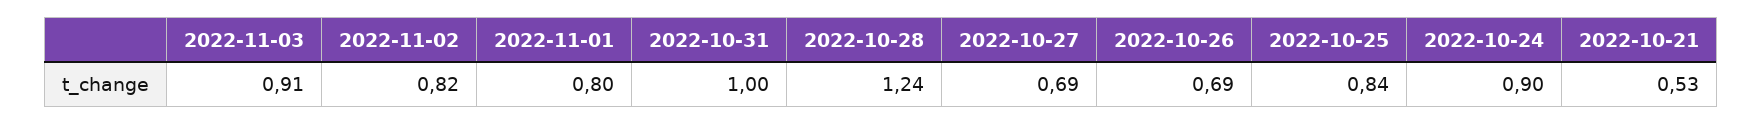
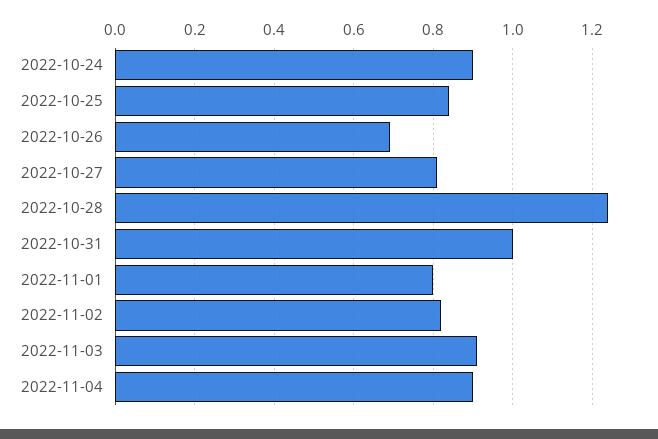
2022-10-27: 0.69 -> 0.8
2022-10-21: 0.53 -> none
2022-11-04: none -> 0.9

